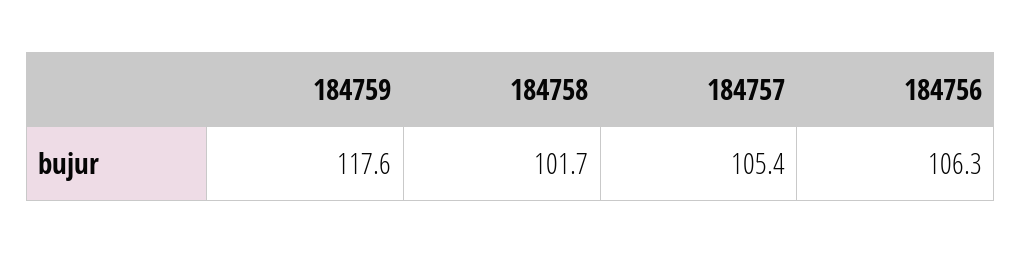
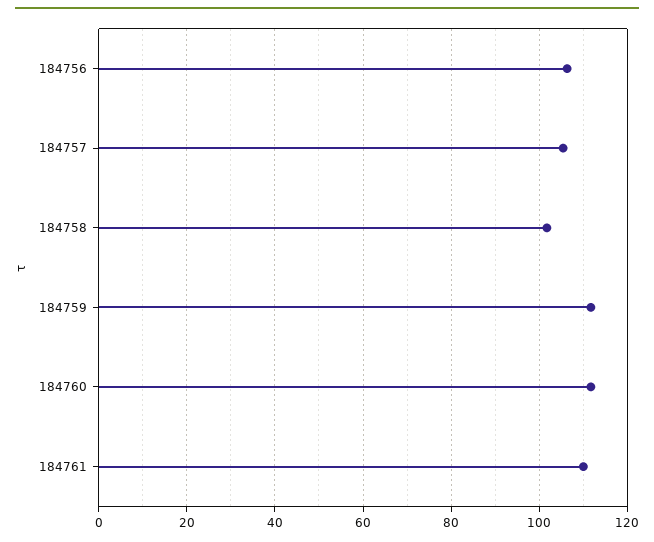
184759: 117.6 -> 112
184760: none -> 112
184761: none -> 110

